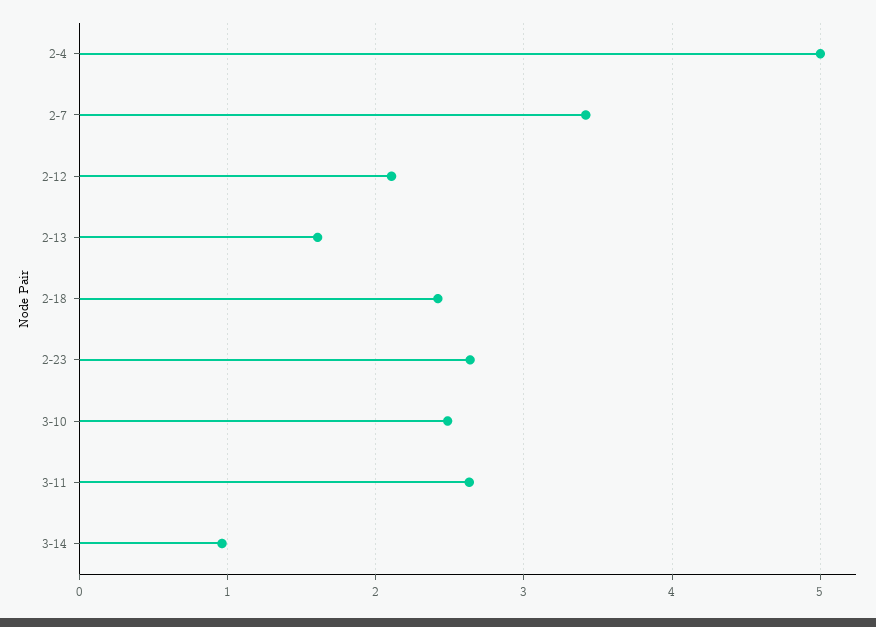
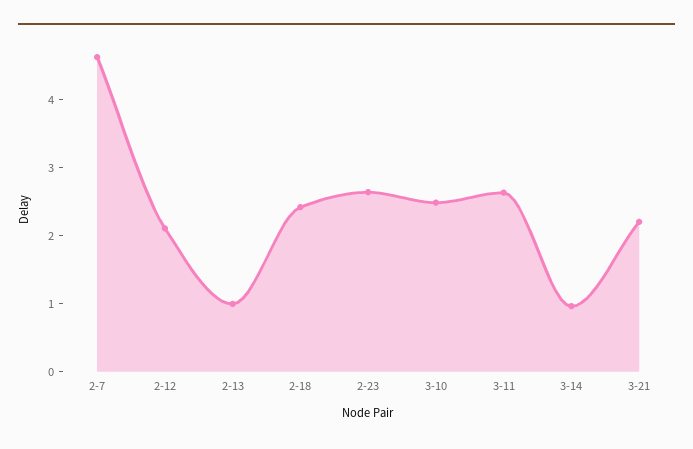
2-4: 5 -> none
2-7: 3.4 -> 4.6
2-13: 1.6 -> 1
3-21: none -> 2.2

